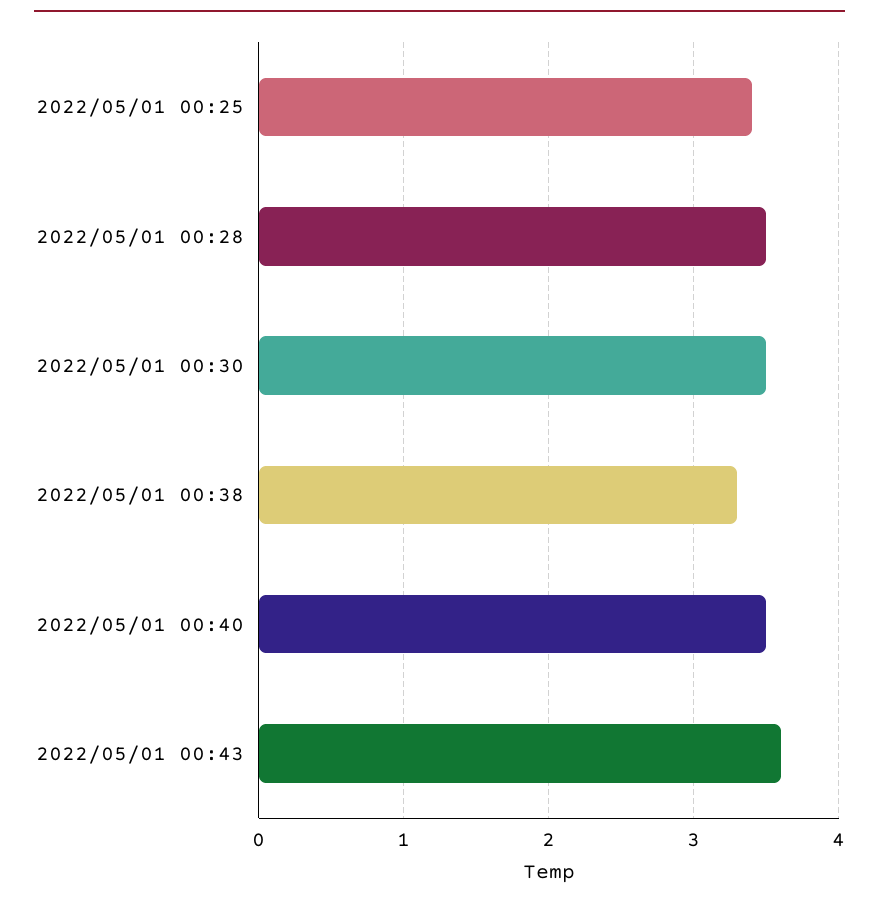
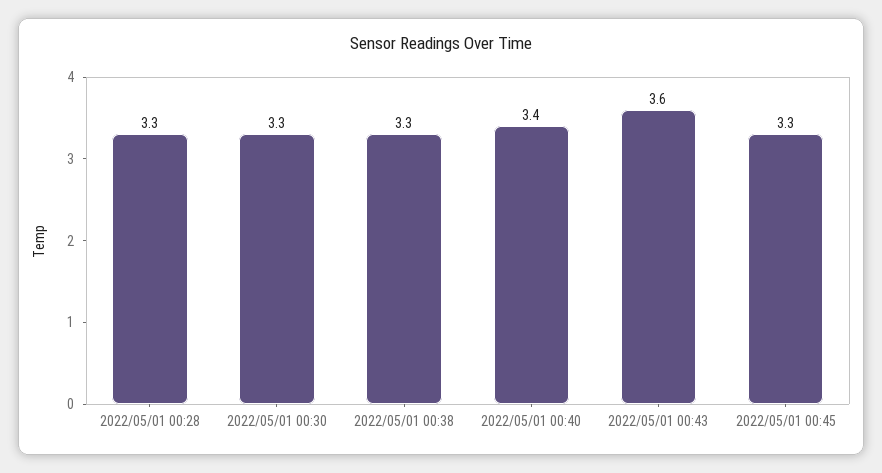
2022/05/01 00:25: 3.4 -> none
2022/05/01 00:28: 3.5 -> 3.3
2022/05/01 00:30: 3.5 -> 3.3
2022/05/01 00:40: 3.5 -> 3.4
2022/05/01 00:45: none -> 3.3

